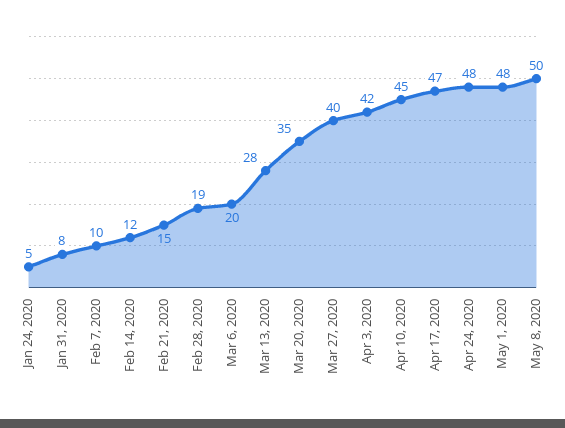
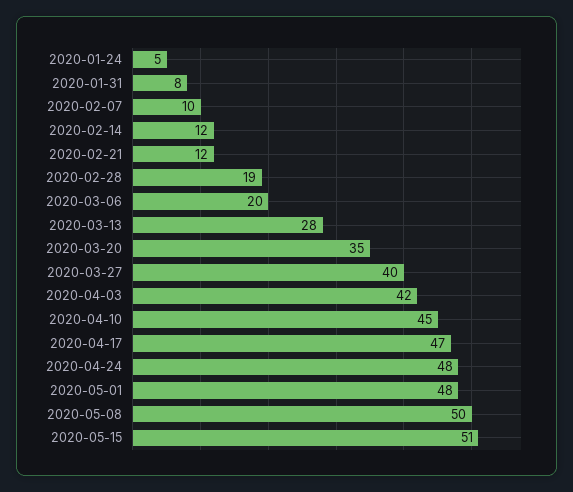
Feb 21, 2020: 15 -> 12
2020-05-15: none -> 51

